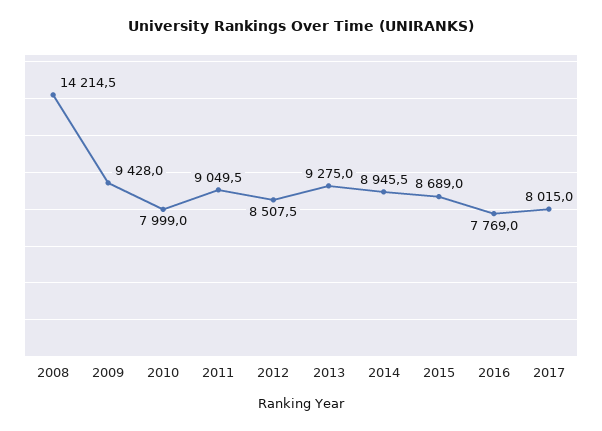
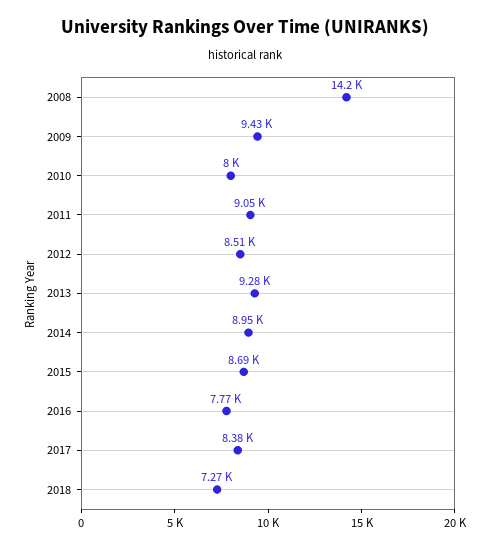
2017: 8015 -> 8380
2018: none -> 7270

